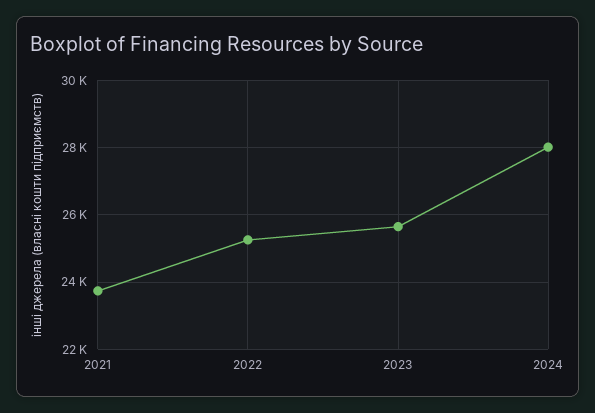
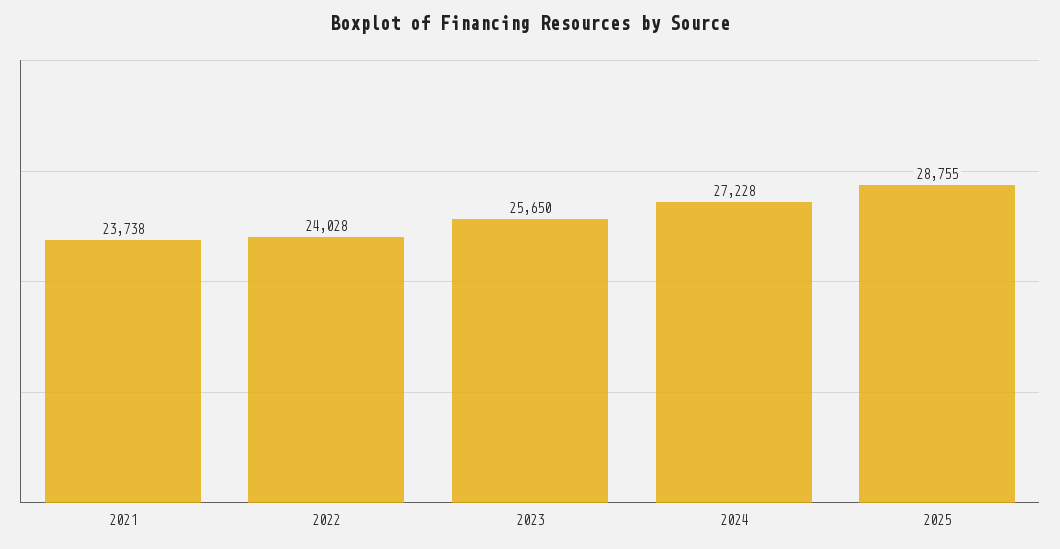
2022: 25200 -> 24028
2024: 28000 -> 27228
2025: none -> 28755

